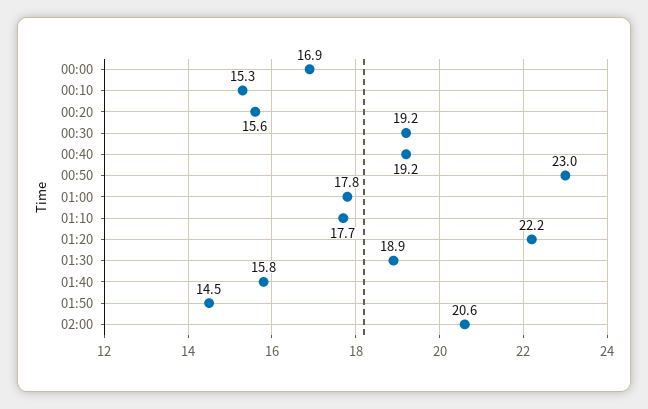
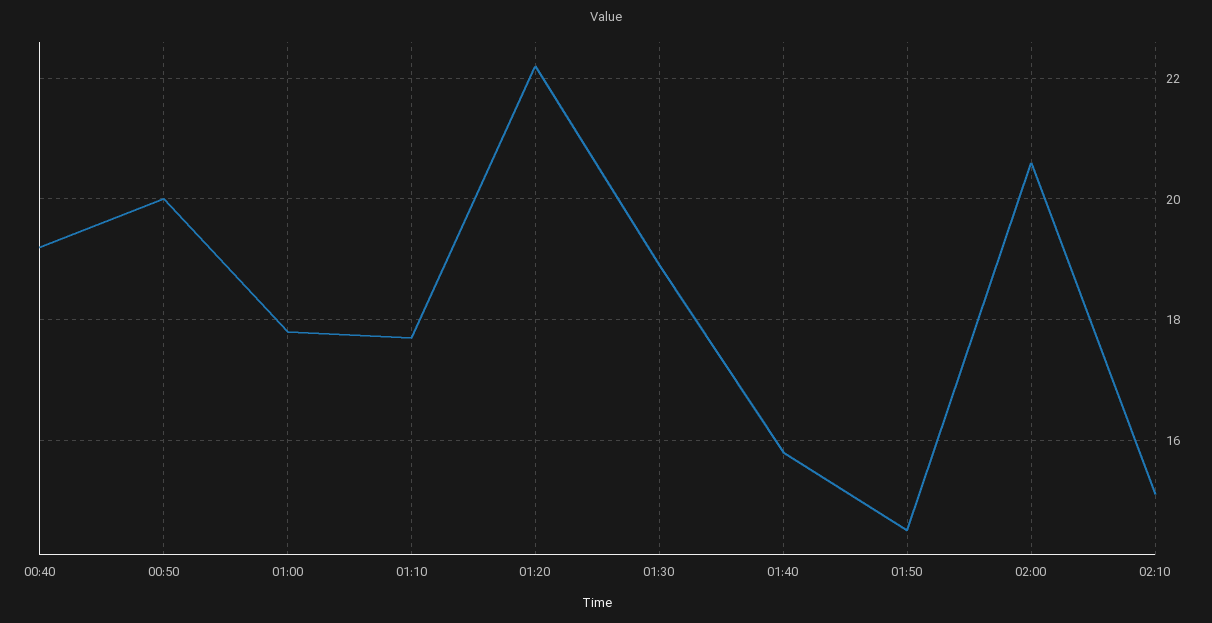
00:00: 16.9 -> none
00:10: 15.3 -> none
00:20: 15.6 -> none
00:30: 19.2 -> none
00:50: 23 -> 20
02:10: none -> 15

